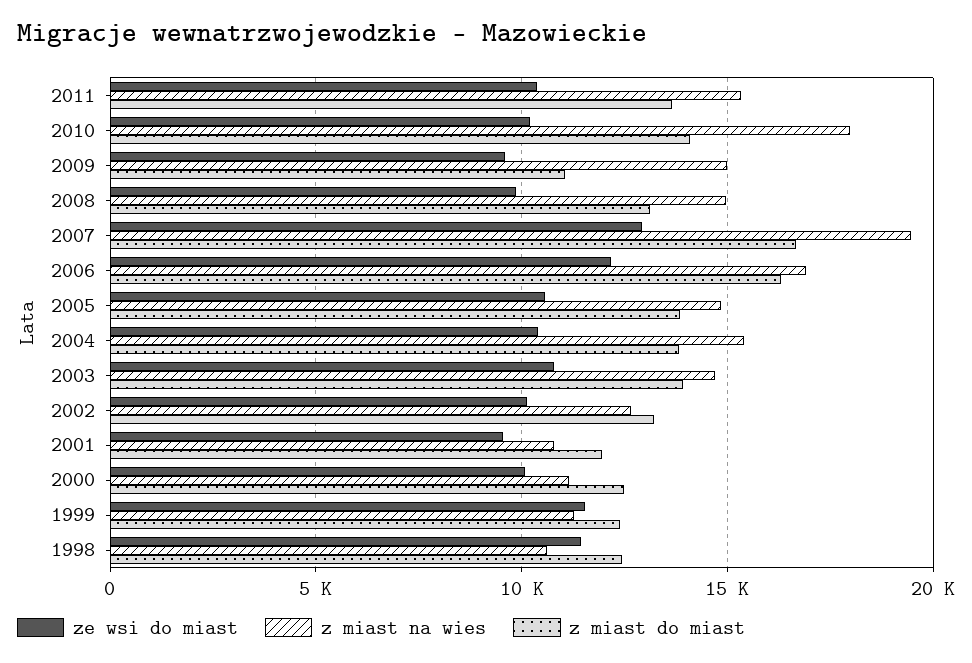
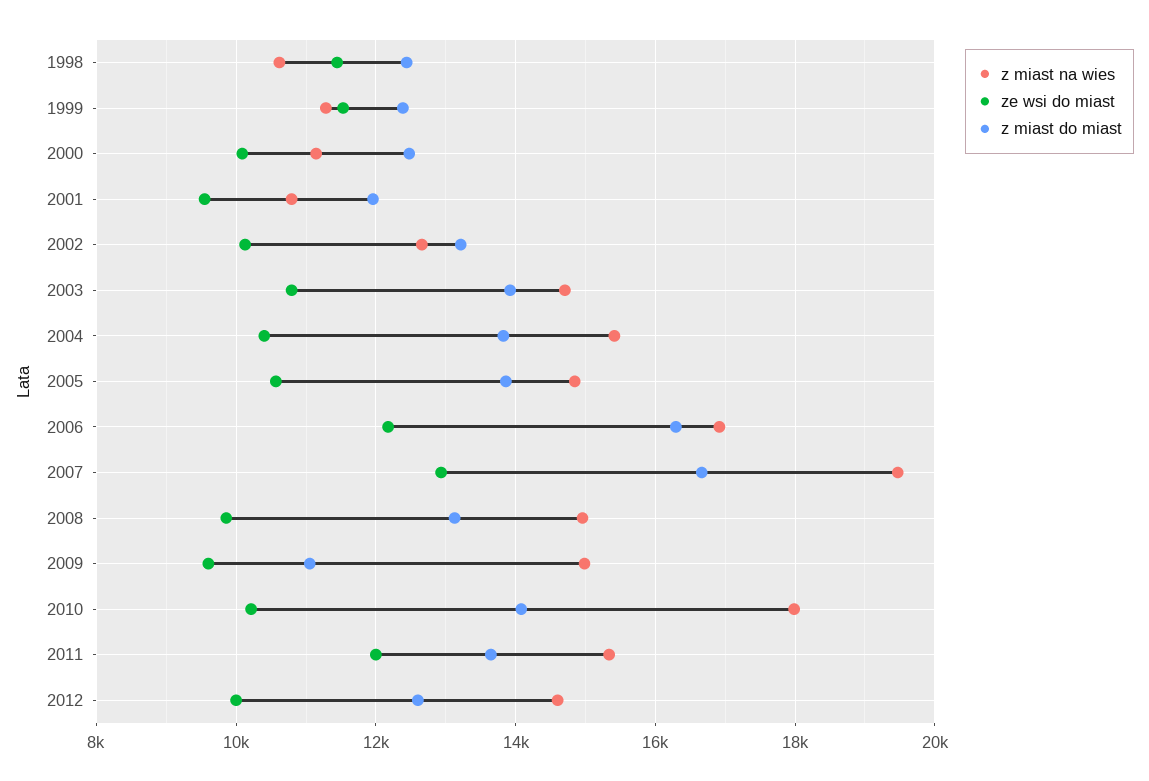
ze wsi do miast, 2011: 10500 -> 12000
z miast na wies, 2012: none -> 14600
ze wsi do miast, 2012: none -> 10000
z miast do miast, 2012: none -> 12600

